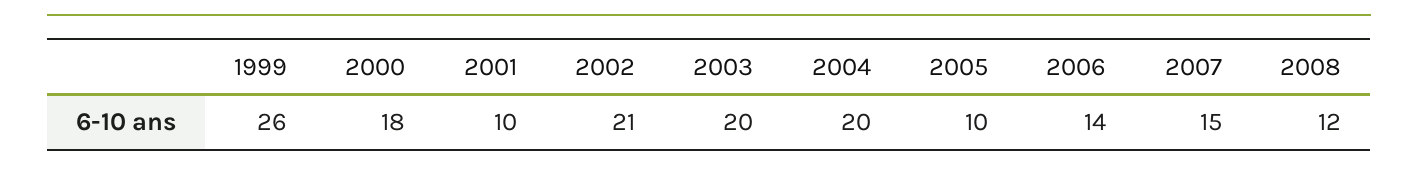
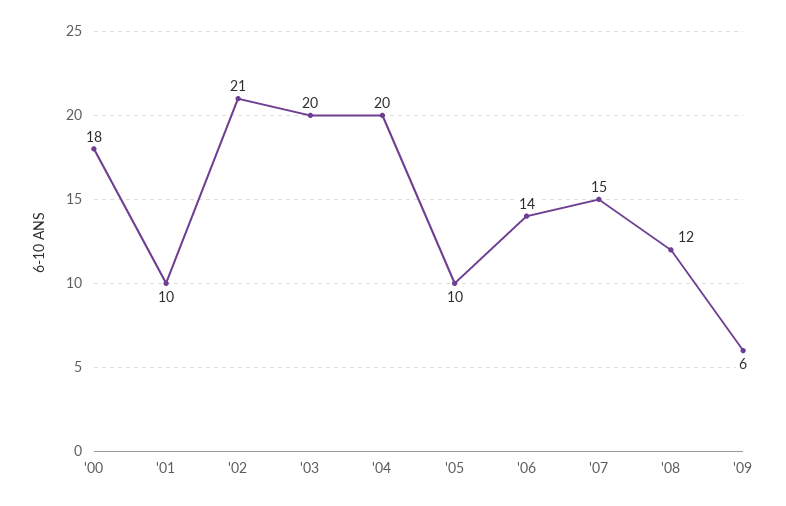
1999: 26 -> none
'09: none -> 6

